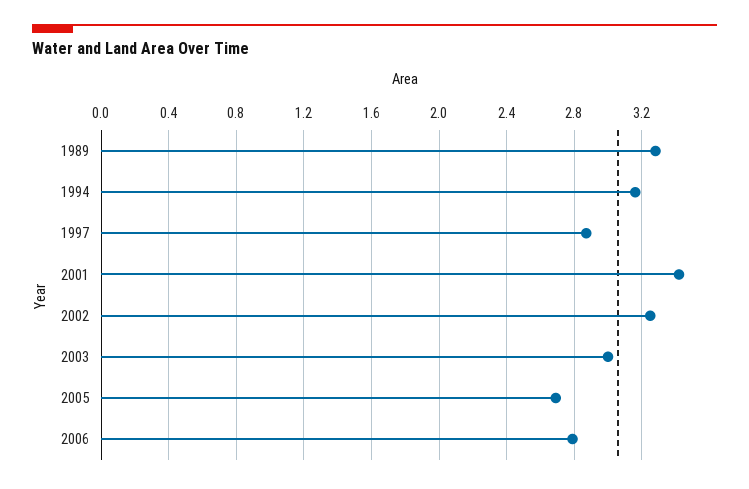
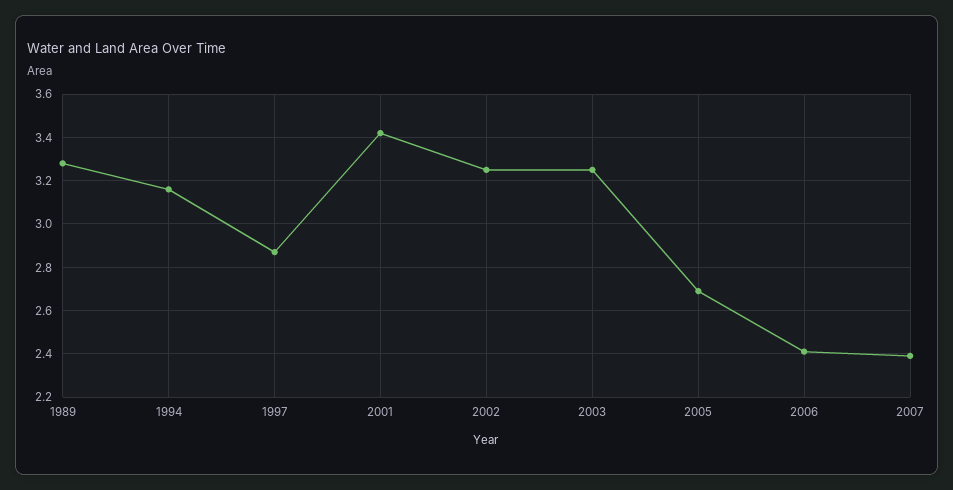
2003: 3 -> 3.25
2006: 2.8 -> 2.4
2007: none -> 2.4

